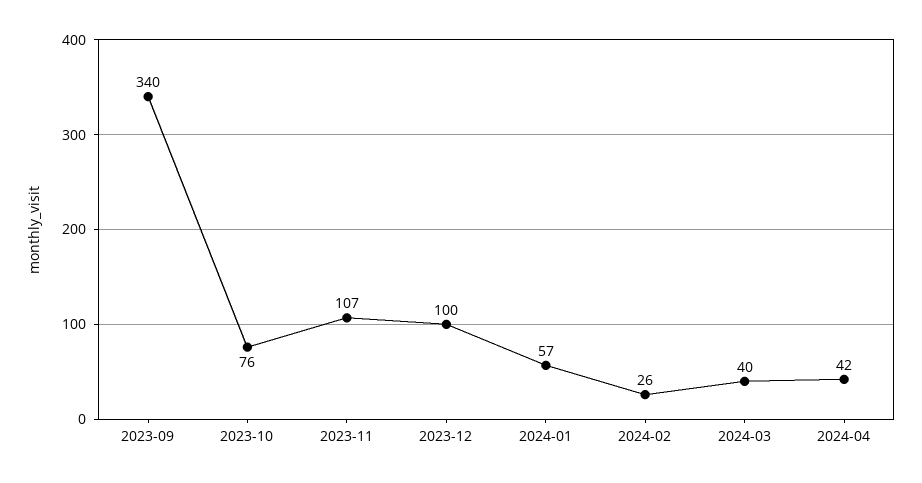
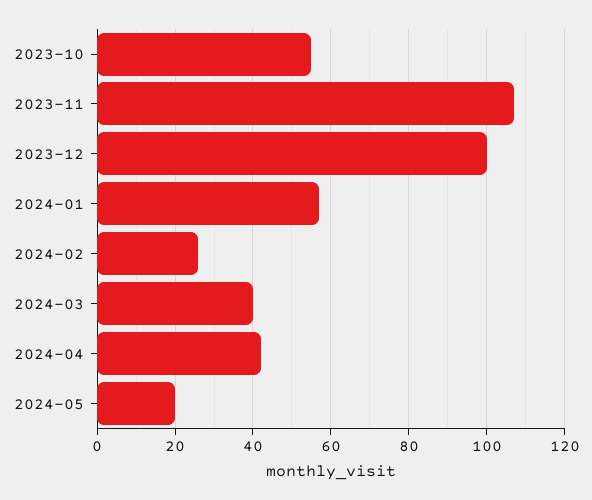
2023-09: 340 -> none
2023-10: 76 -> 55
2024-05: none -> 20

